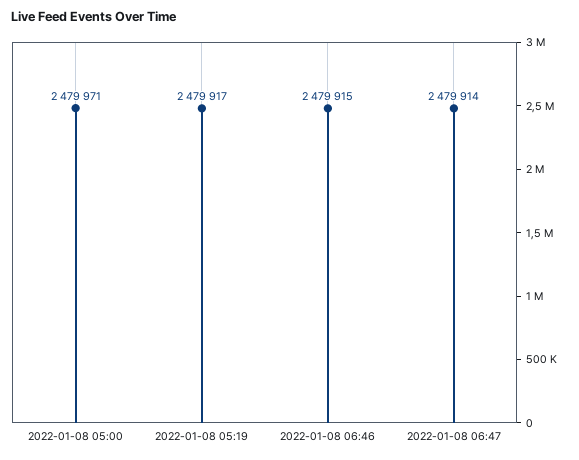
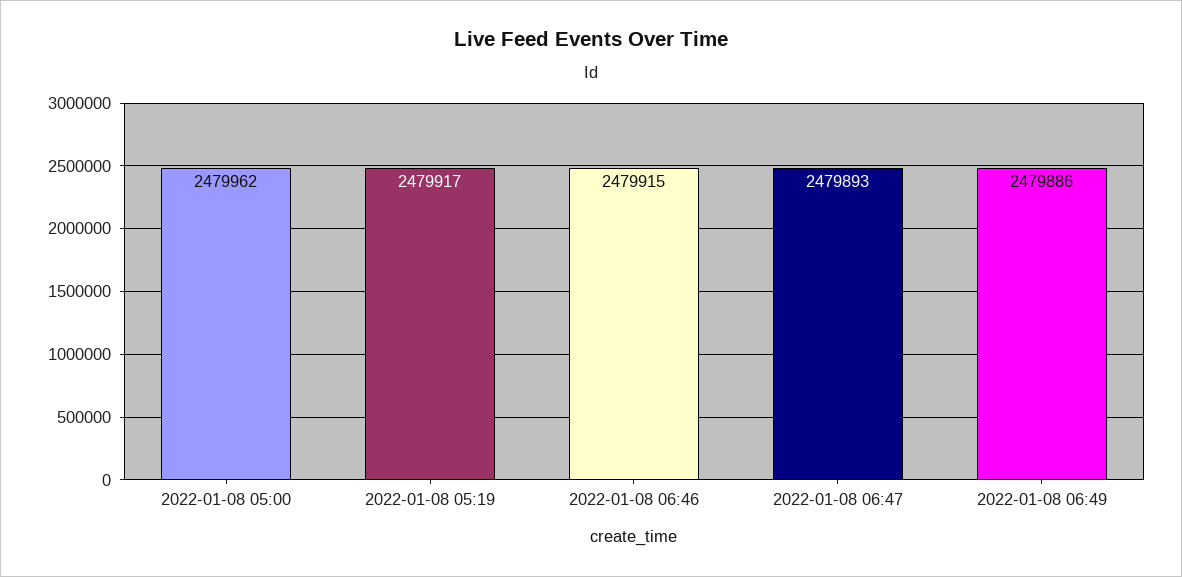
2022-01-08 05:00: 2479971 -> 2479962
2022-01-08 06:47: 2479914 -> 2479893
2022-01-08 06:49: none -> 2479886

